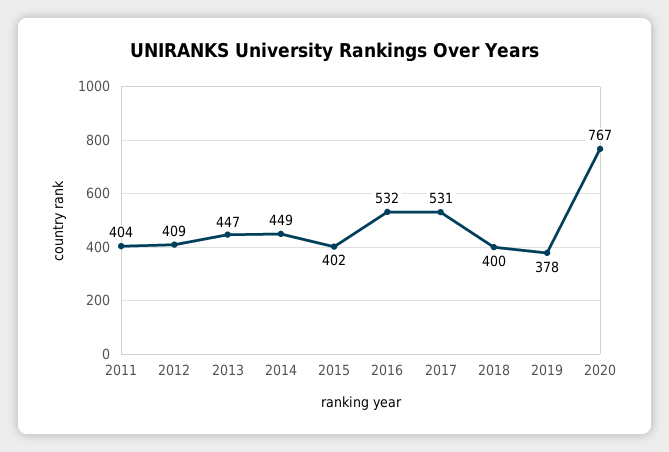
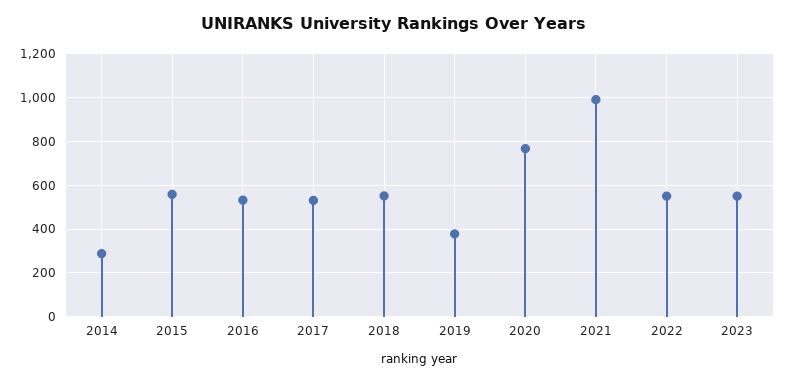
2011: 404 -> none
2012: 409 -> none
2013: 447 -> none
2014: 449 -> 300
2015: 402 -> 550
2018: 400 -> 550
2021: none -> 1000
2022: none -> 550
2023: none -> 550

